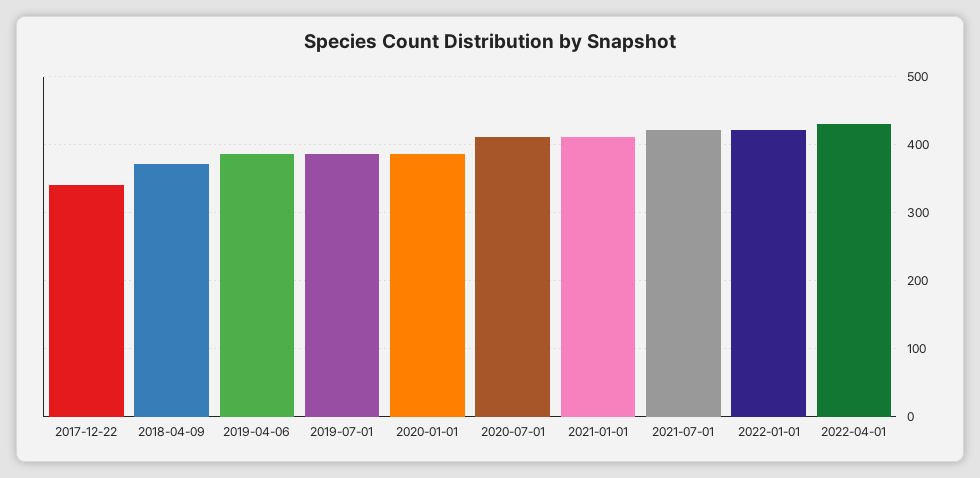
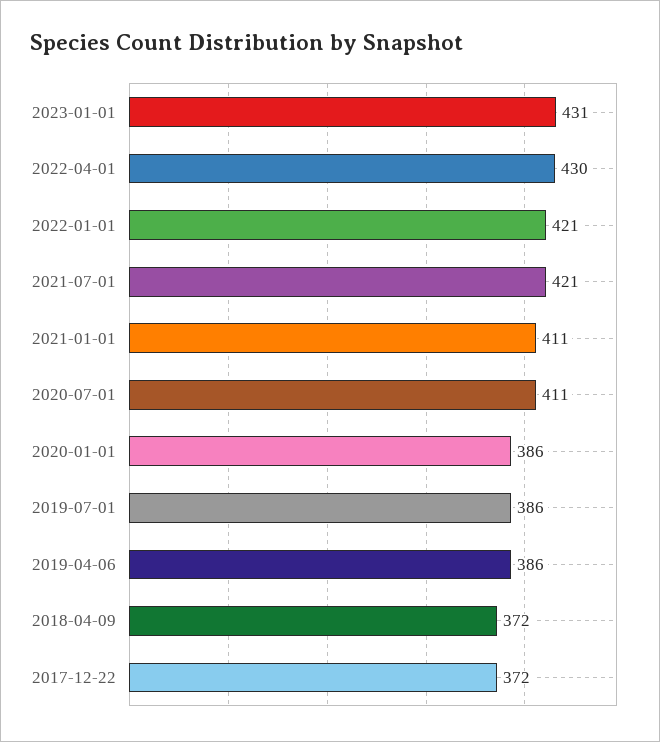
2017-12-22: 340 -> 372
2023-01-01: none -> 431

